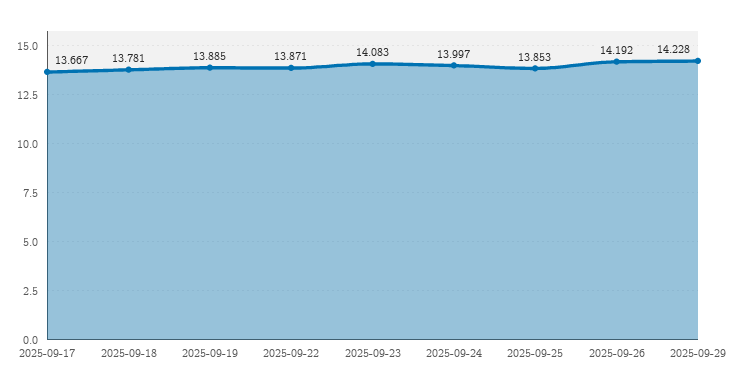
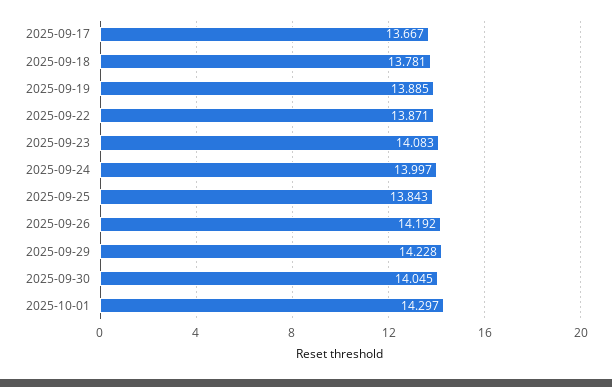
2025-09-25: 13.853 -> 13.843
2025-09-30: none -> 14.045
2025-10-01: none -> 14.297

